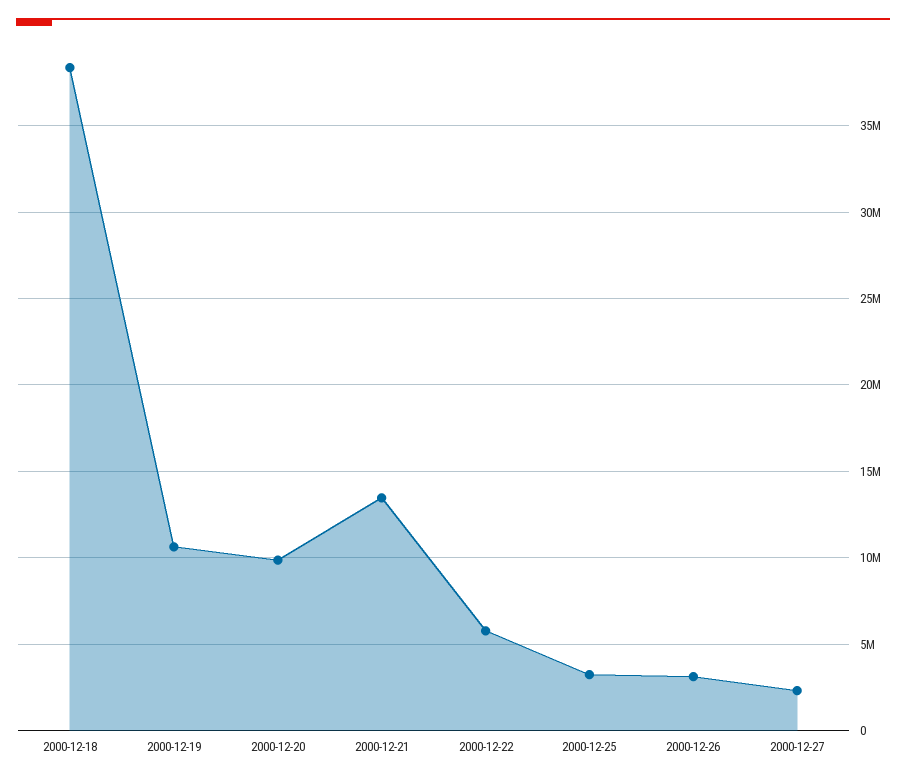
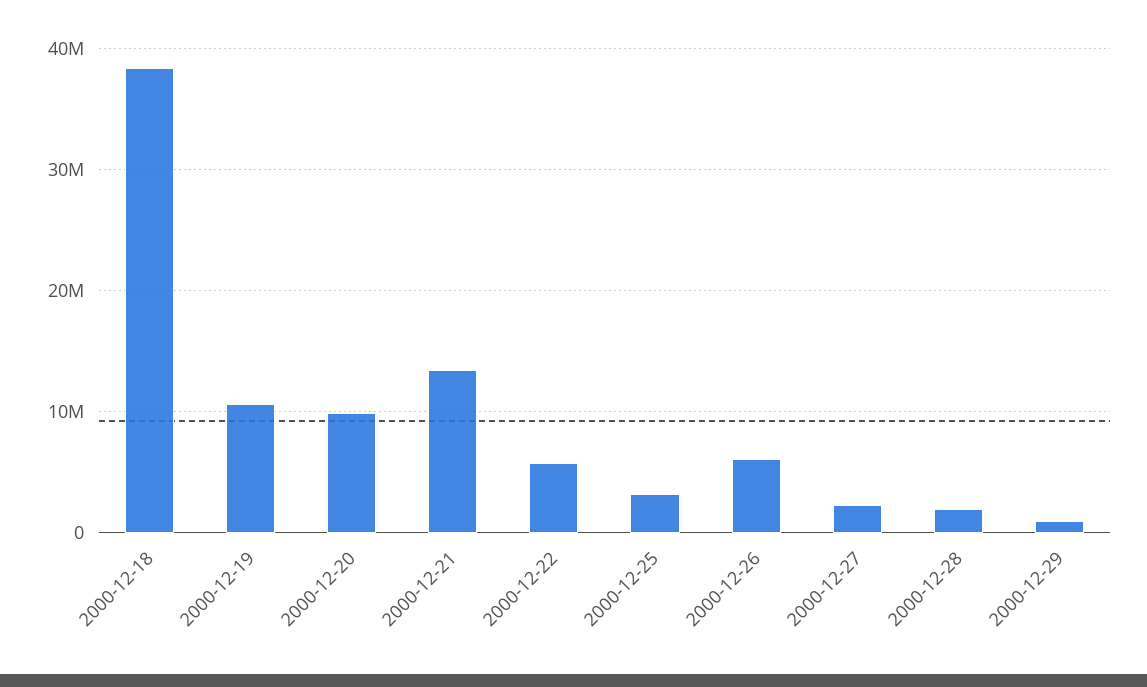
2000-12-26: 3000000 -> 6000000
2000-12-28: none -> 2000000
2000-12-29: none -> 1000000

